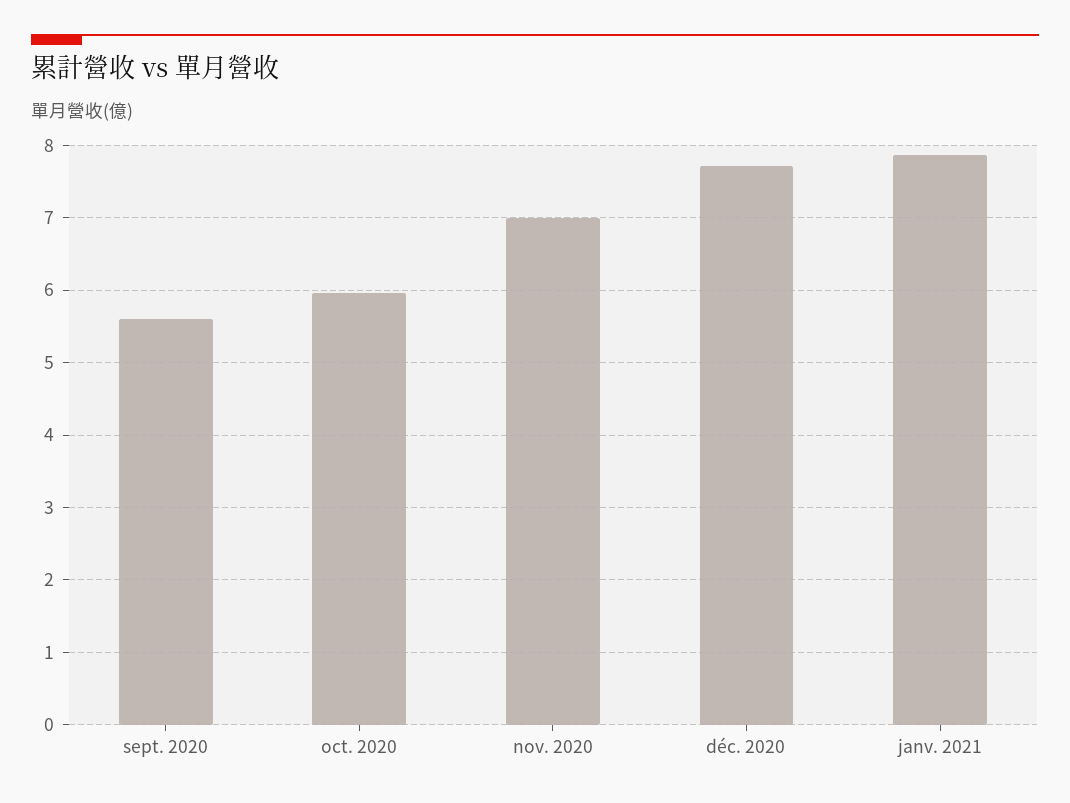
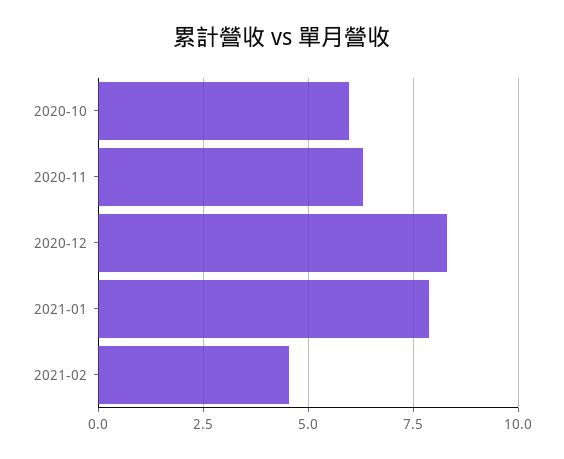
sept. 2020: 5.6 -> none
nov. 2020: 7 -> 6.25
déc. 2020: 7.7 -> 8.25
2021-02: none -> 4.5

